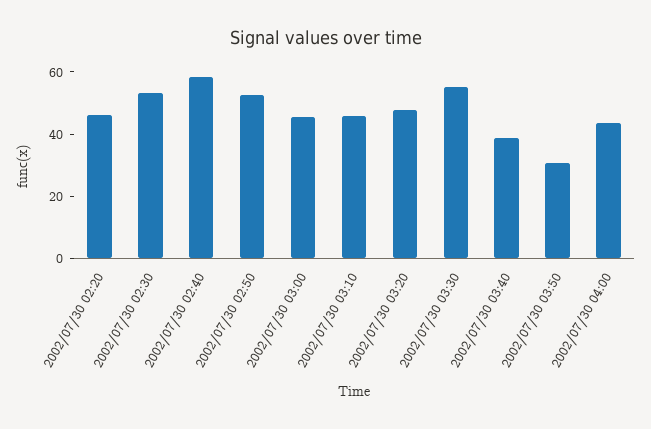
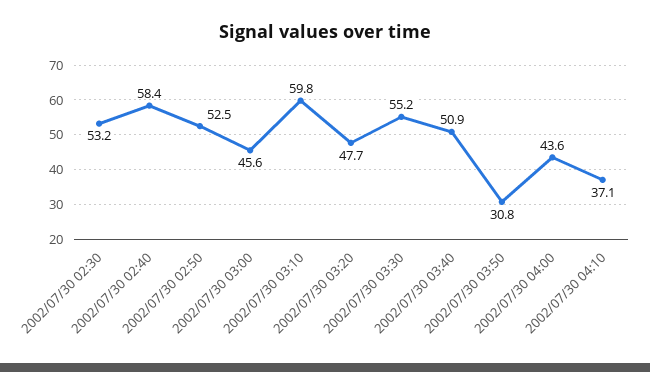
2002/07/30 02:20: 45 -> none
2002/07/30 03:10: 45 -> 59.8
2002/07/30 03:40: 40 -> 50.9
2002/07/30 04:10: none -> 37.1

